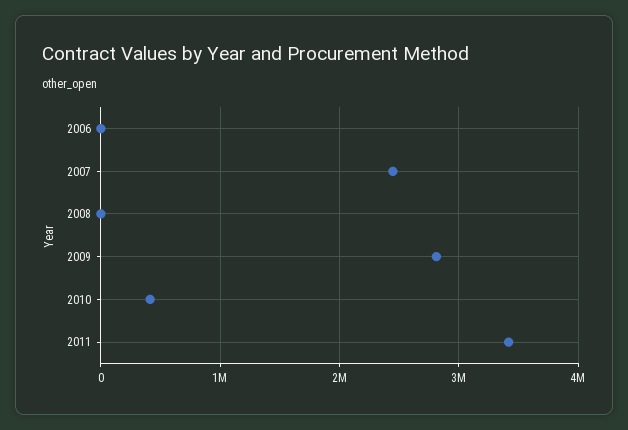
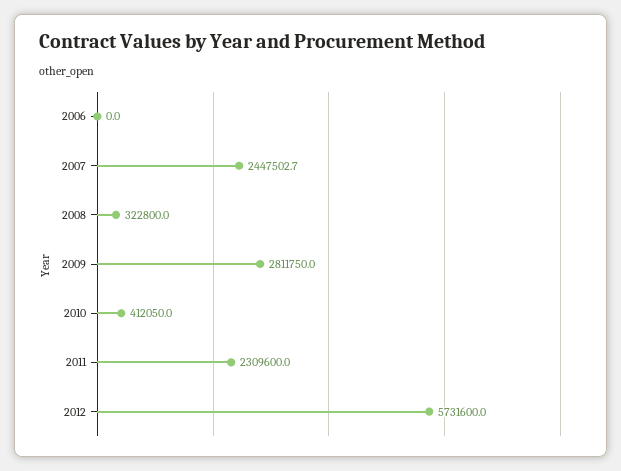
2008: 0 -> 322800
2011: 3400000 -> 2309600
2012: none -> 5731600

